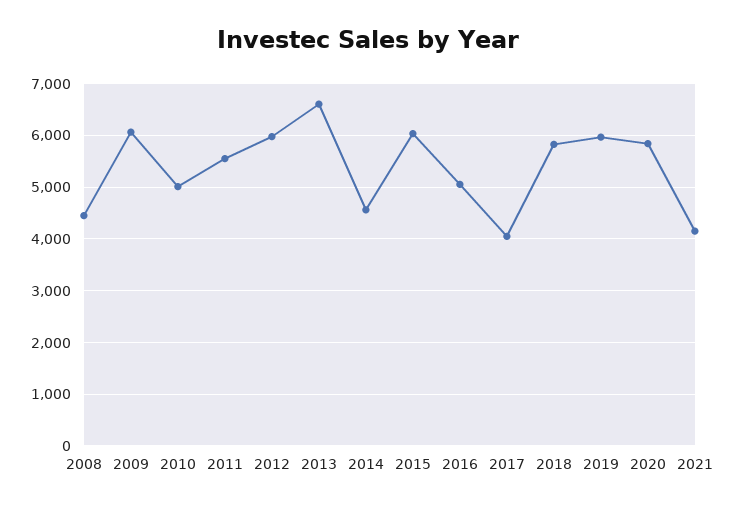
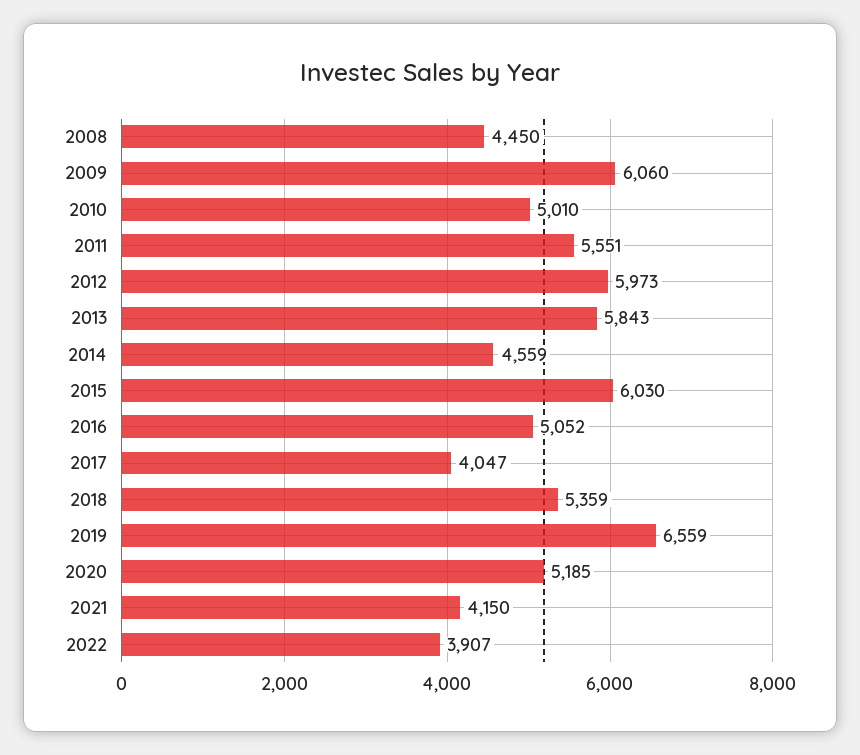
2013: 6600 -> 5843
2018: 5800 -> 5359
2019: 6000 -> 6559
2020: 5800 -> 5185
2022: none -> 3907

